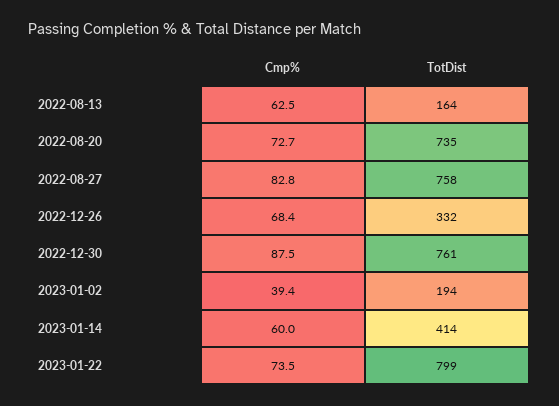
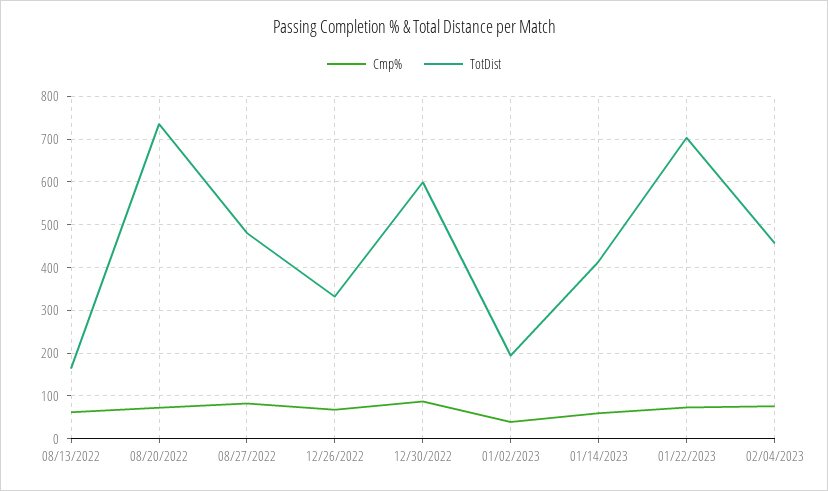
TotDist, 2022-08-27: 758 -> 480
TotDist, 2022-12-30: 761 -> 600
TotDist, 2023-01-22: 799 -> 700
Cmp%, 02/04/2023: none -> 80
TotDist, 02/04/2023: none -> 460

